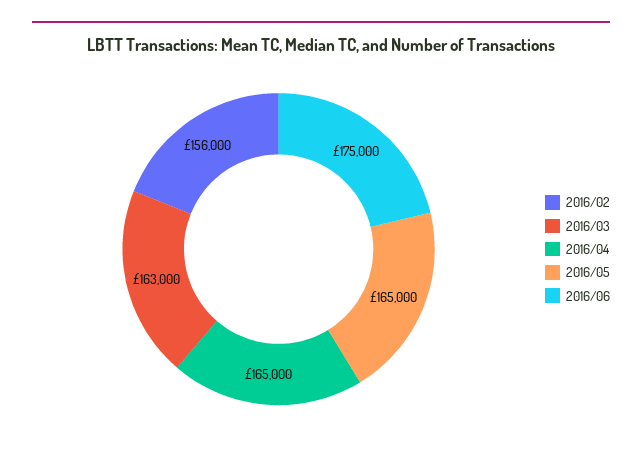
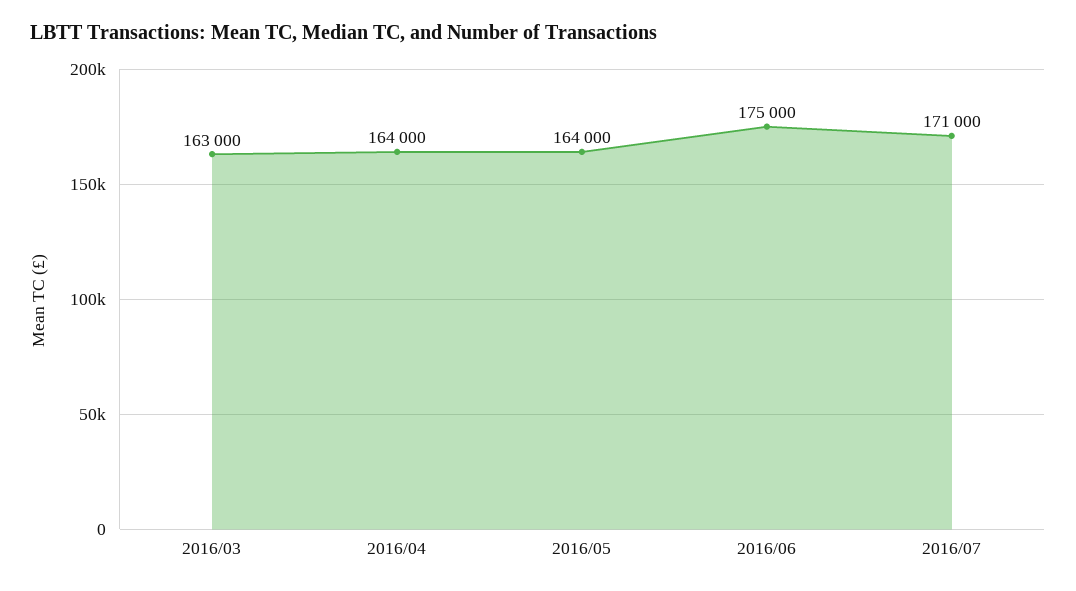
2016/02: 156000 -> none
2016/04: 165000 -> 164000
2016/05: 165000 -> 164000
2016/07: none -> 171000

